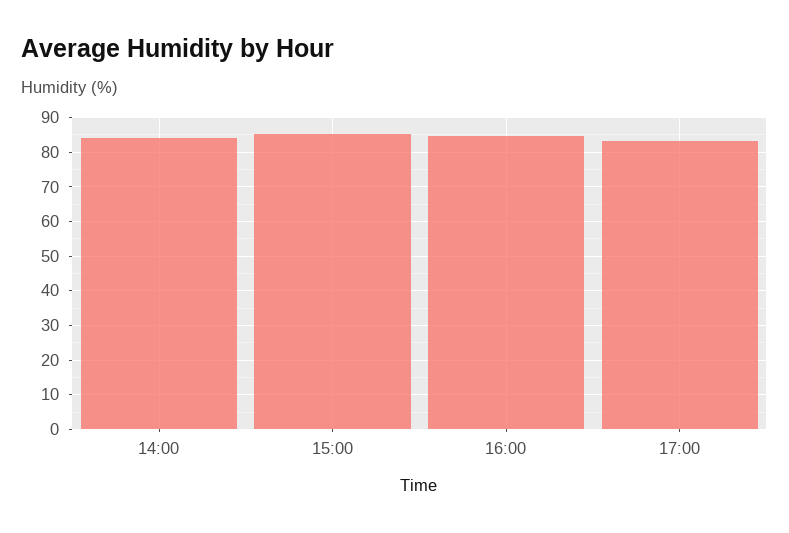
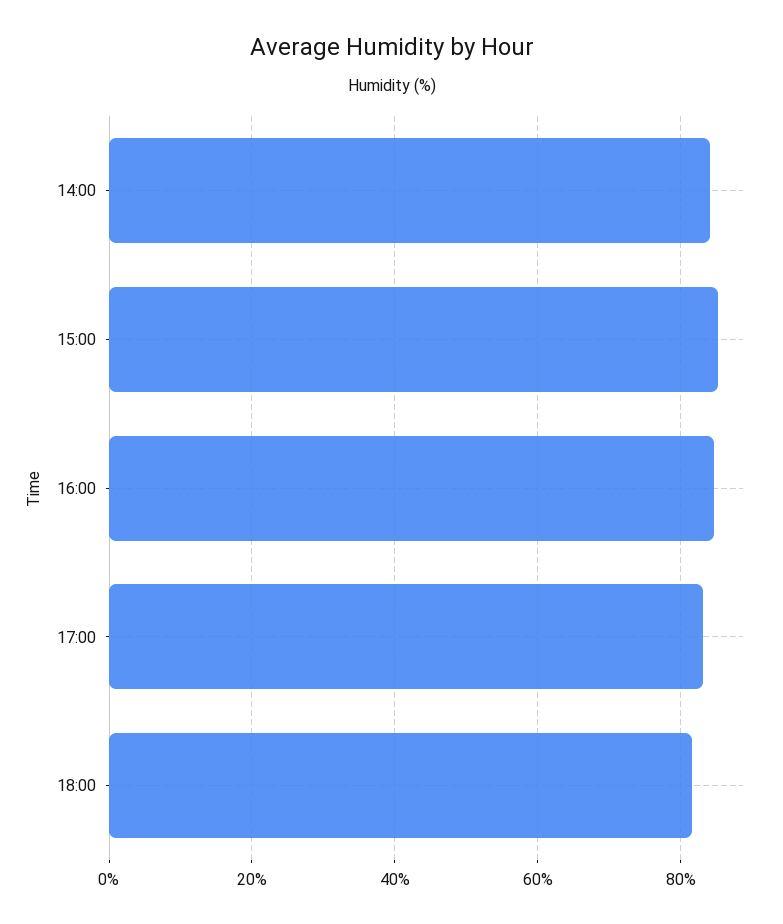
18:00: none -> 82

